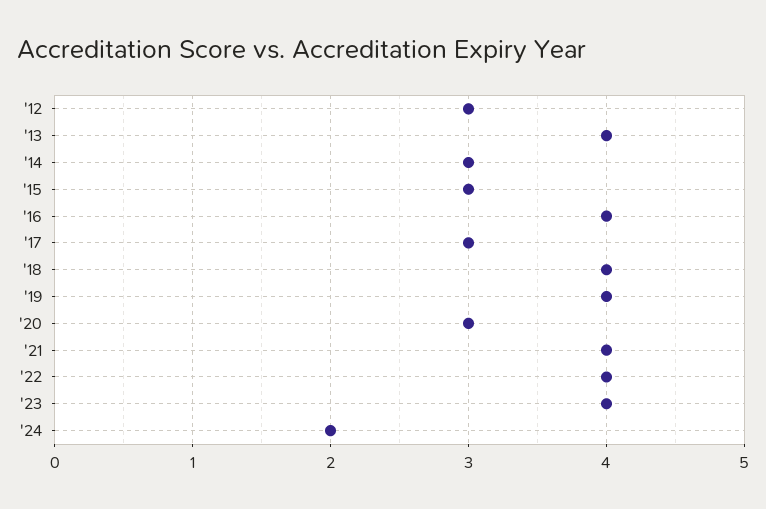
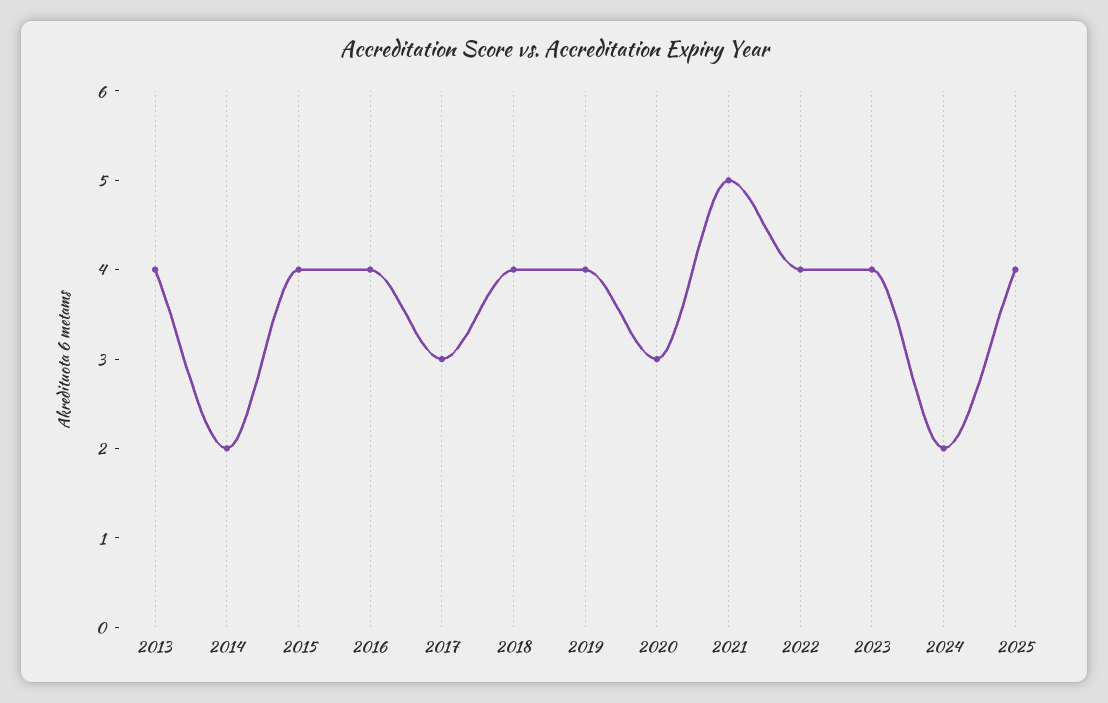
'12: 3 -> none
'14: 3 -> 2
'15: 3 -> 4
'21: 4 -> 5
2025: none -> 4

